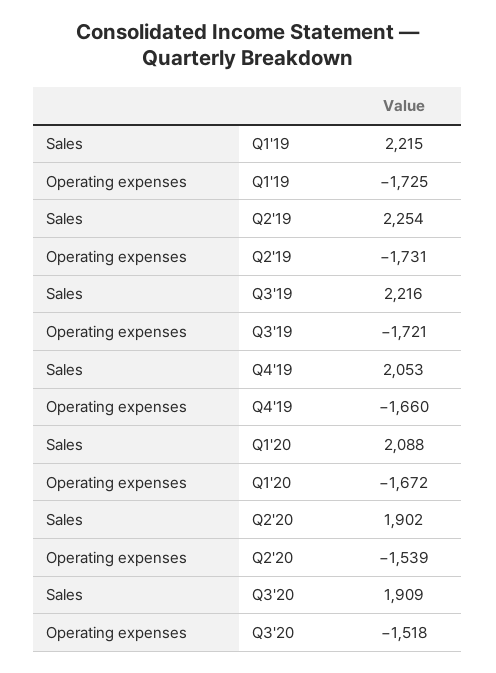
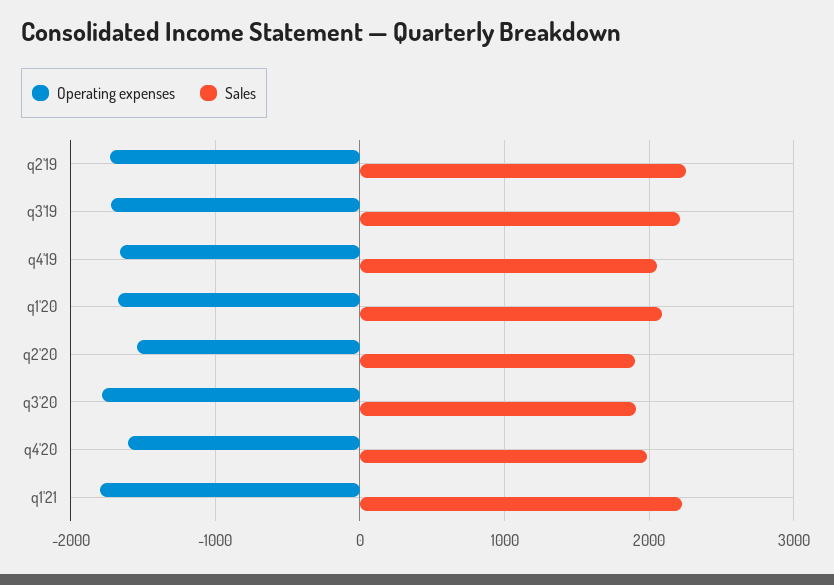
Sales, Q1'19: 2215 -> none
Operating expenses, Q1'19: -1725 -> none
Operating expenses, Q3'20: -1518 -> -1800
Operating expenses, q4'20: none -> -1600
Sales, q4'20: none -> 2000
Operating expenses, q1'21: none -> -1800
Sales, q1'21: none -> 2200

